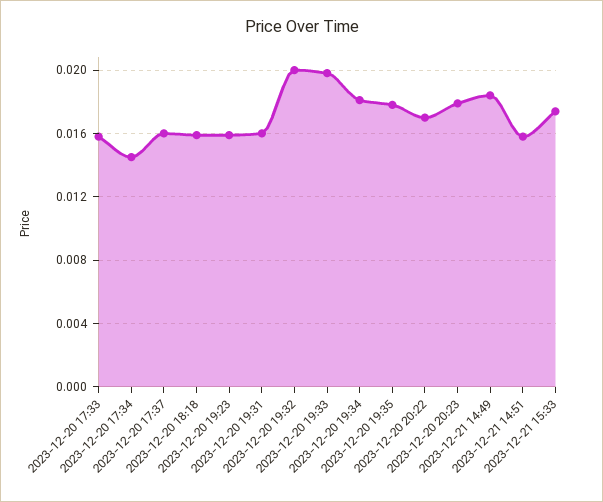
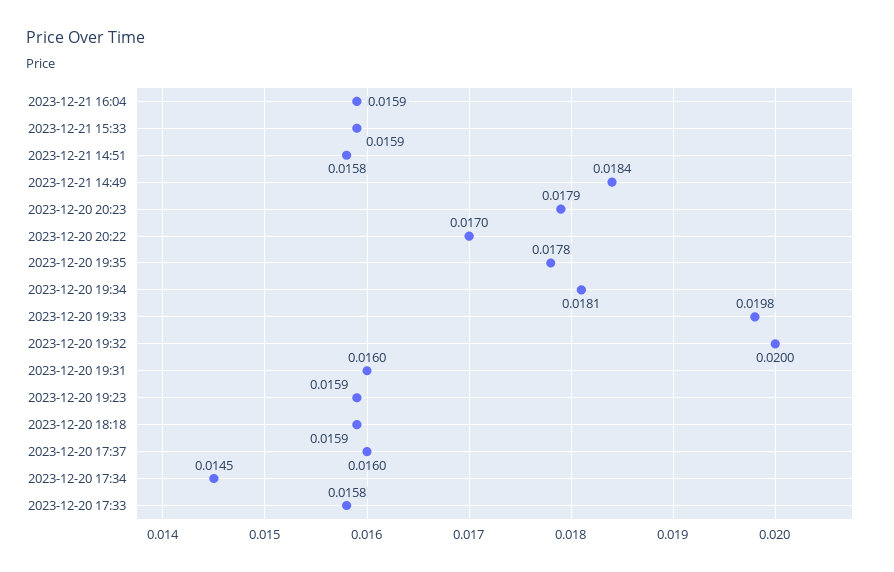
2023-12-21 15:33: 0.0175 -> 0.0159
2023-12-21 16:04: none -> 0.0159

